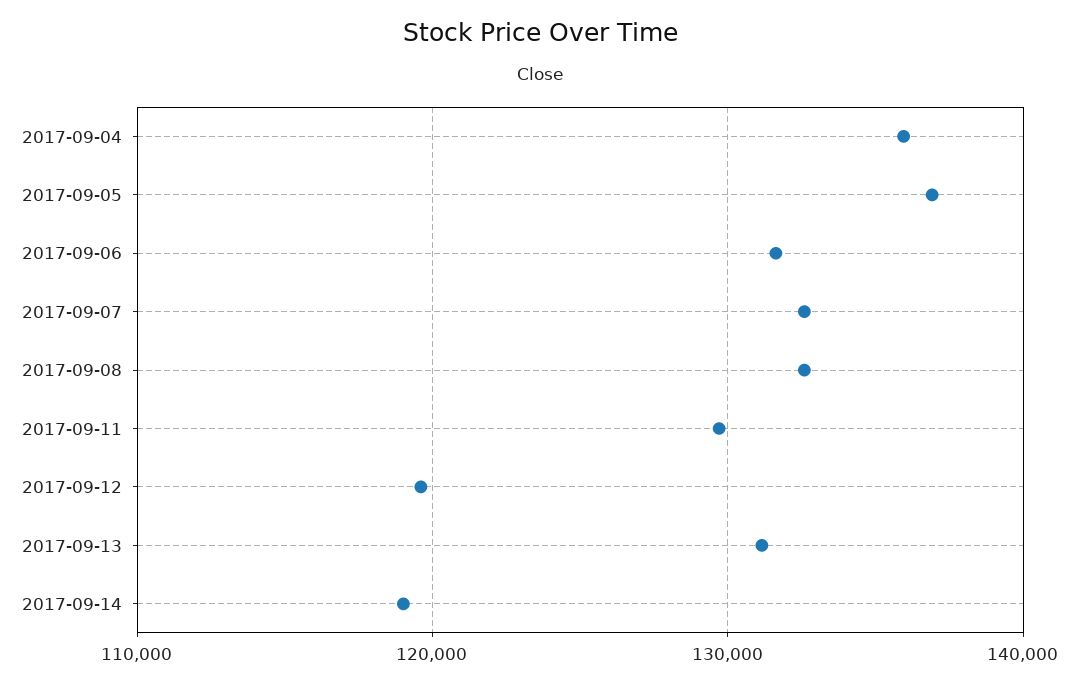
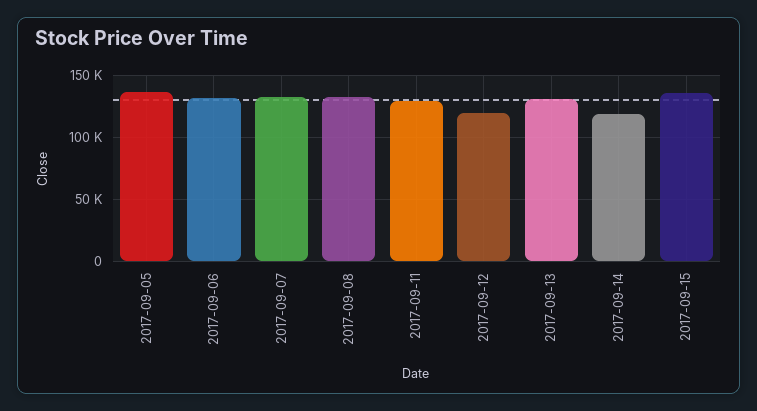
2017-09-04: 136000 -> none
2017-09-15: none -> 135000

